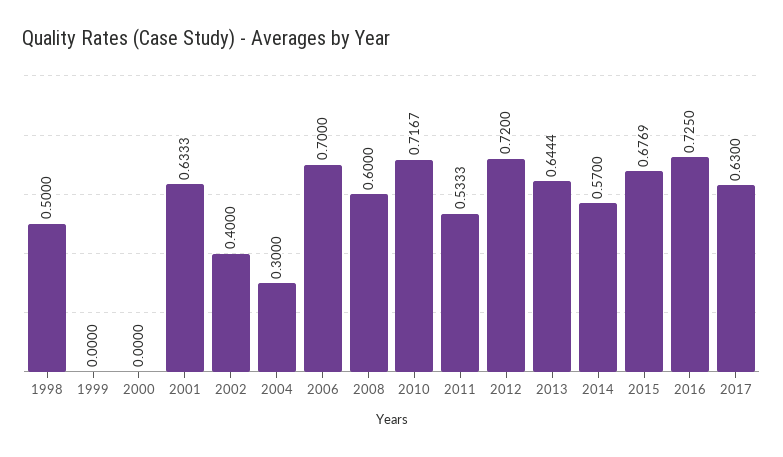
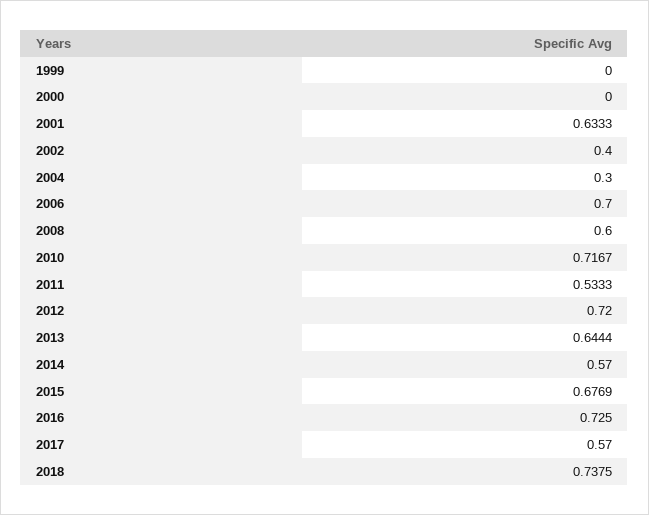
1998: 0.5 -> none
2017: 0.63 -> 0.57
2018: none -> 0.7375

